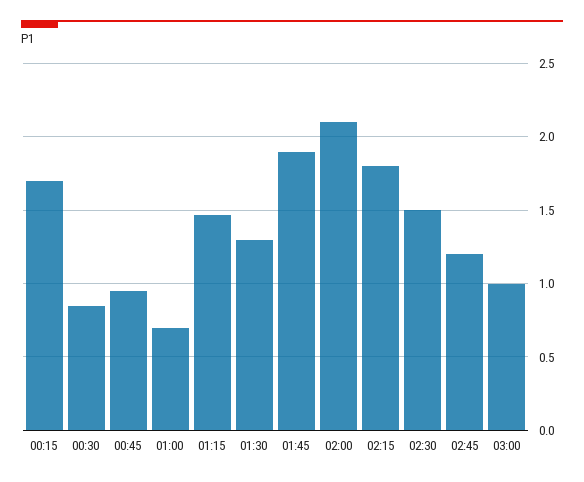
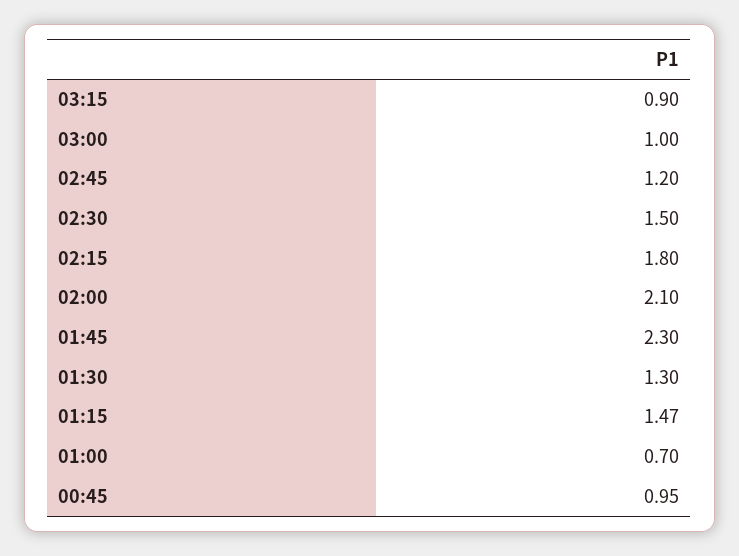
00:15: 1.7 -> none
00:30: 0.85 -> none
01:45: 1.9 -> 2.3
03:15: none -> 0.9

